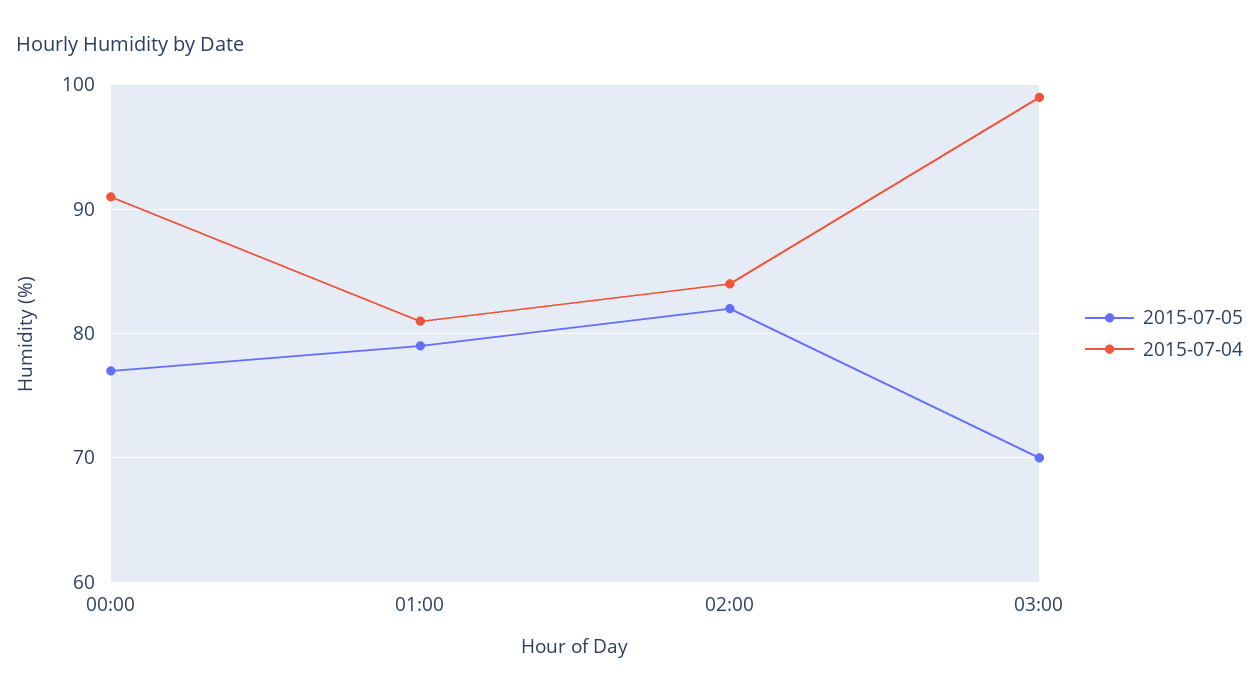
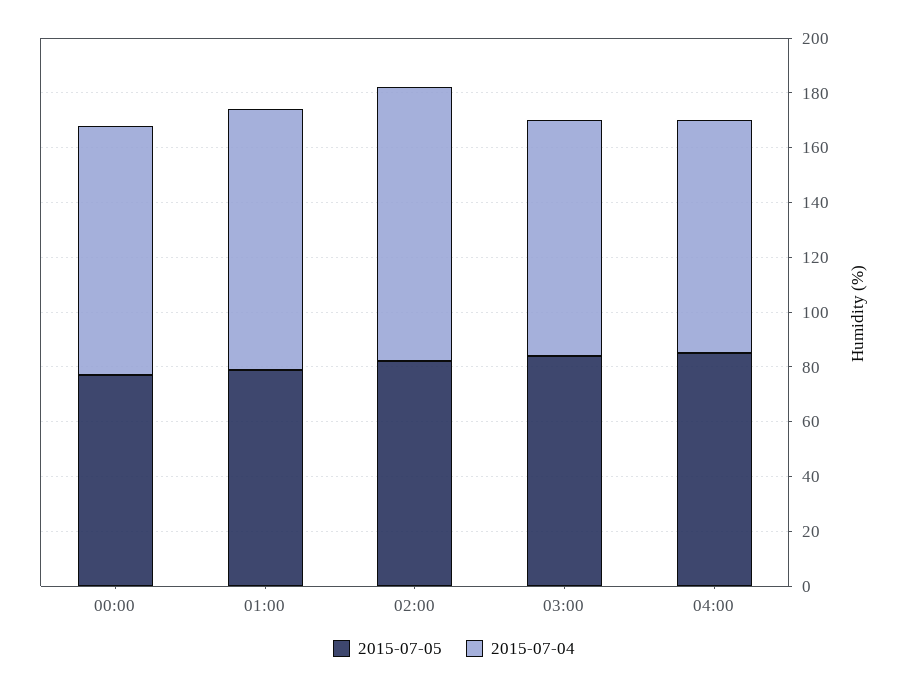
2015-07-04, 01:00: 81 -> 95
2015-07-04, 02:00: 84 -> 100
2015-07-05, 03:00: 70 -> 85
2015-07-04, 03:00: 99 -> 85
2015-07-05, 04:00: none -> 85
2015-07-04, 04:00: none -> 85

